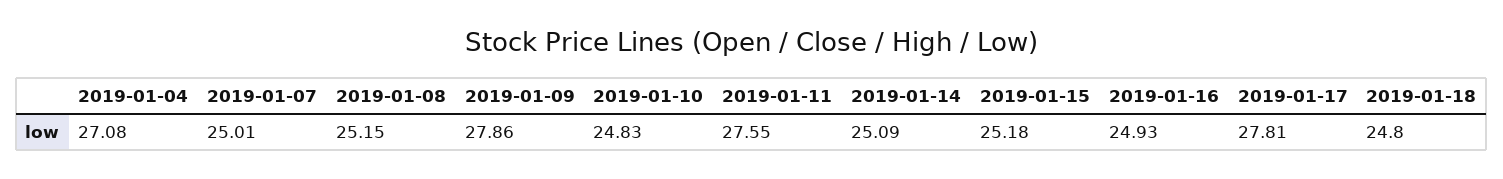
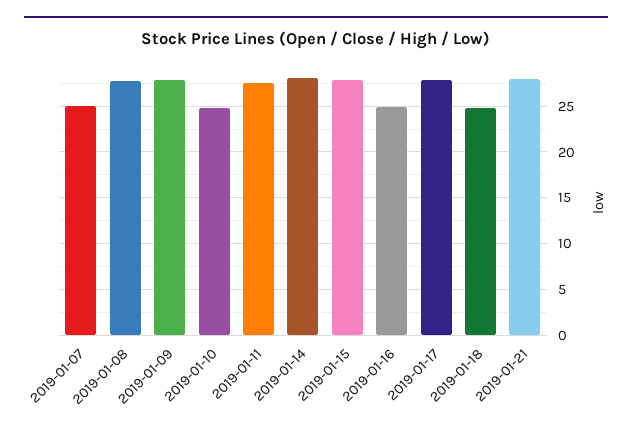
2019-01-04: 27.08 -> none
2019-01-08: 25.15 -> 28
2019-01-14: 25.09 -> 28
2019-01-15: 25.18 -> 28
2019-01-21: none -> 28

